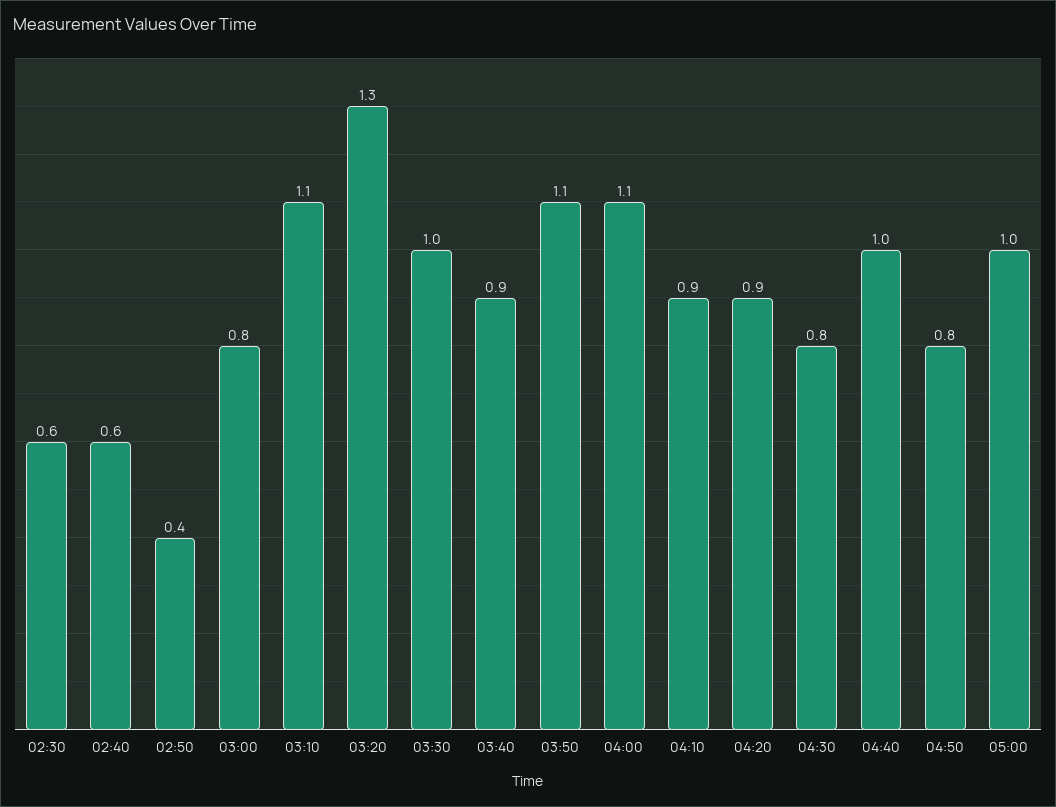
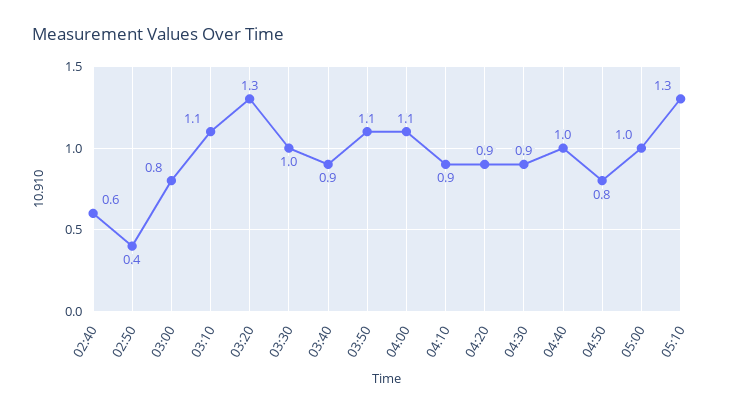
02:30: 0.6 -> none
04:30: 0.8 -> 0.9
05:10: none -> 1.3

